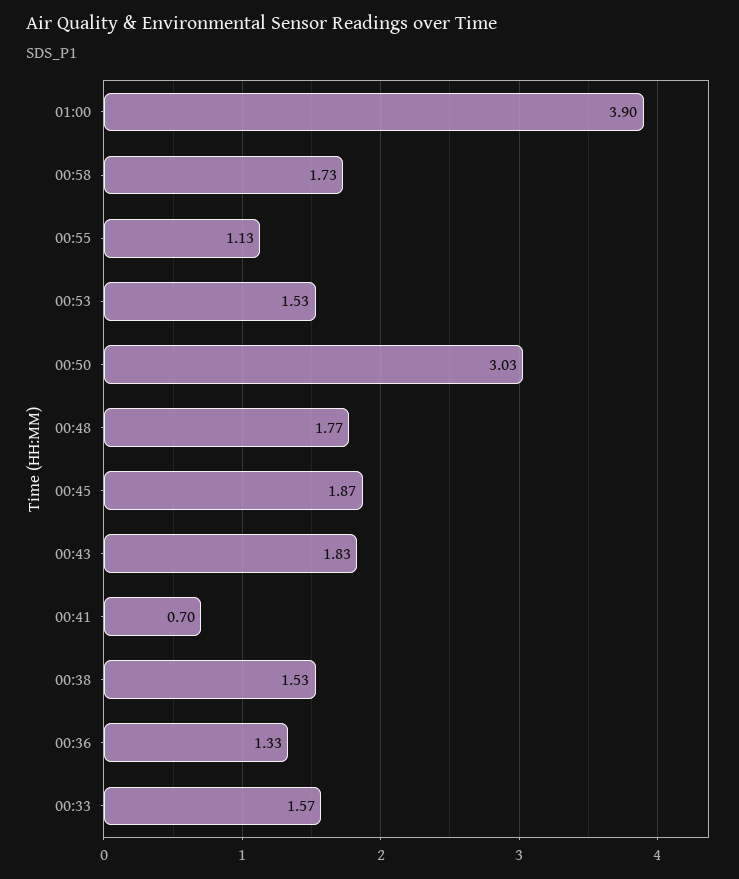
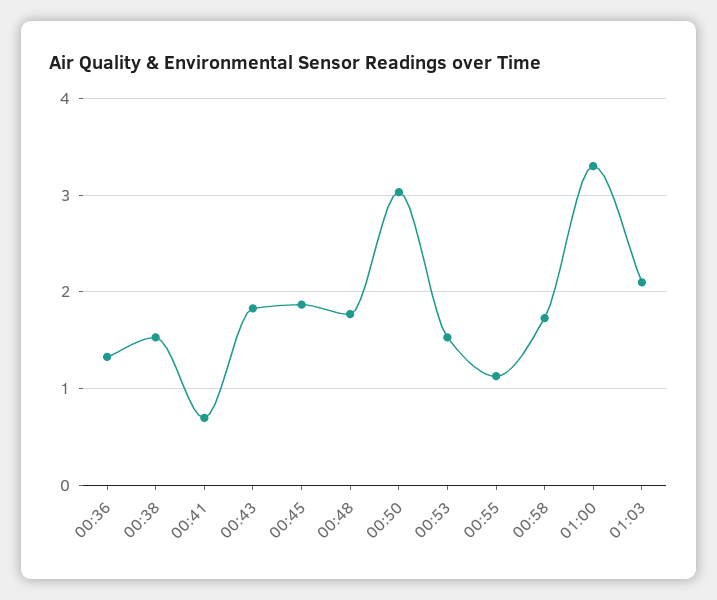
01:00: 3.9 -> 3.3
00:33: 1.57 -> none
01:03: none -> 2.1

